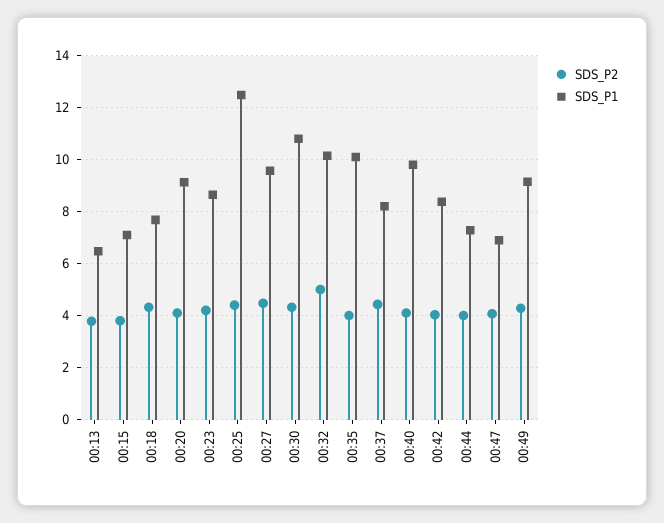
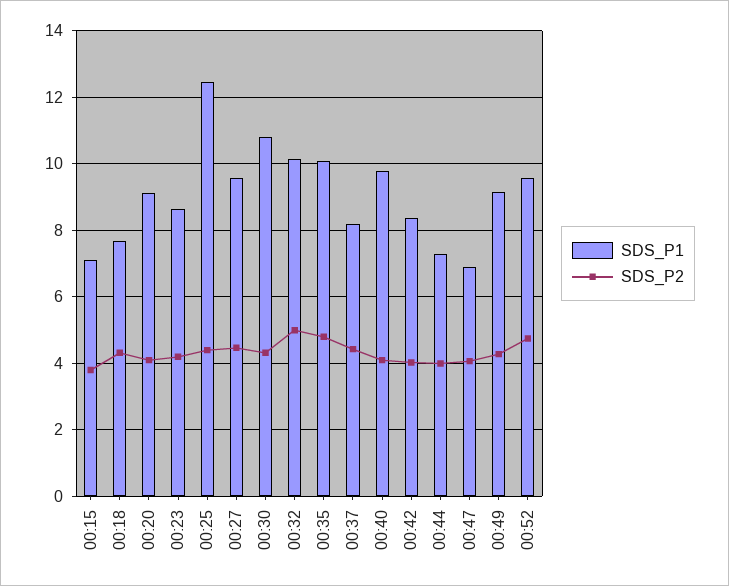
SDS_P2, 00:13: 3.75 -> none
SDS_P1, 00:13: 6.5 -> none
SDS_P2, 00:35: 4 -> 4.8
SDS_P1, 00:52: none -> 9.6
SDS_P2, 00:52: none -> 4.8

